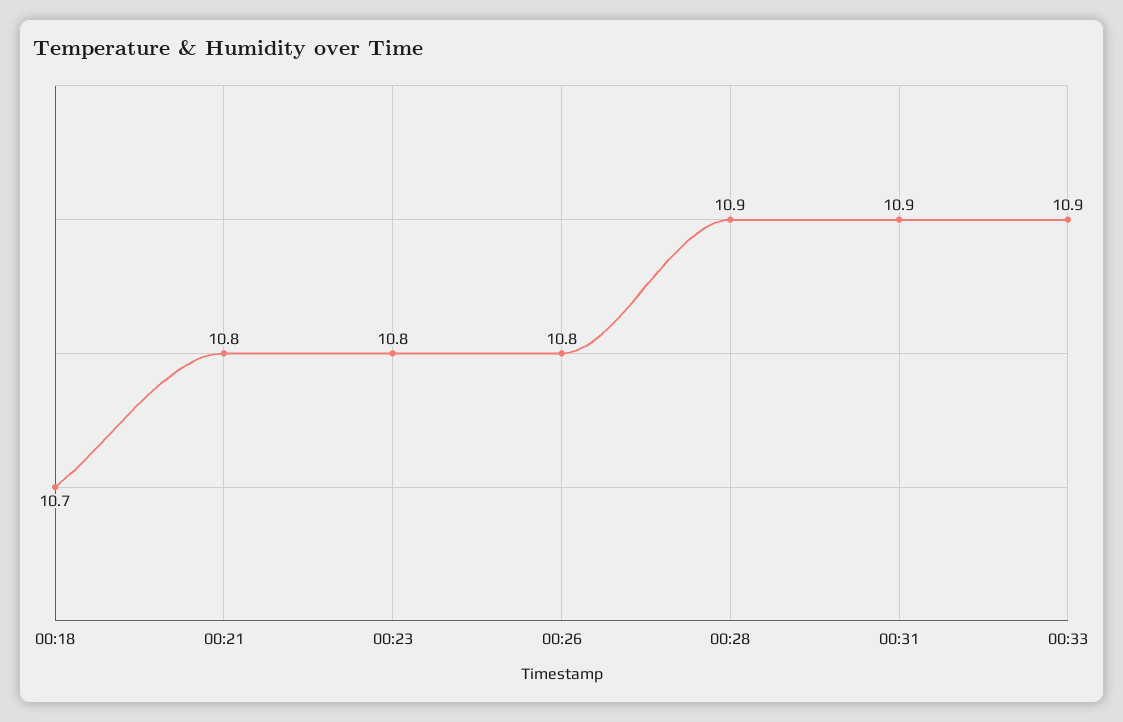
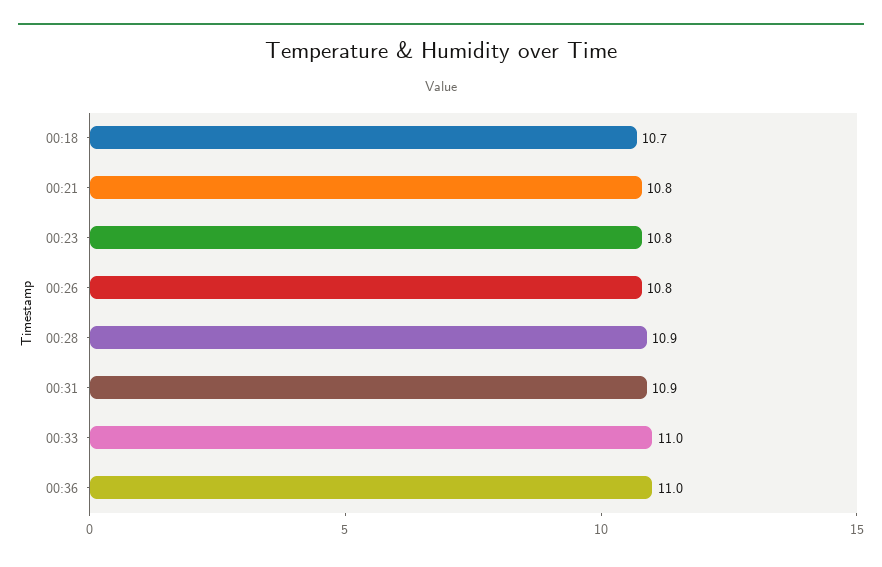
00:33: 10.9 -> 11
00:36: none -> 11

